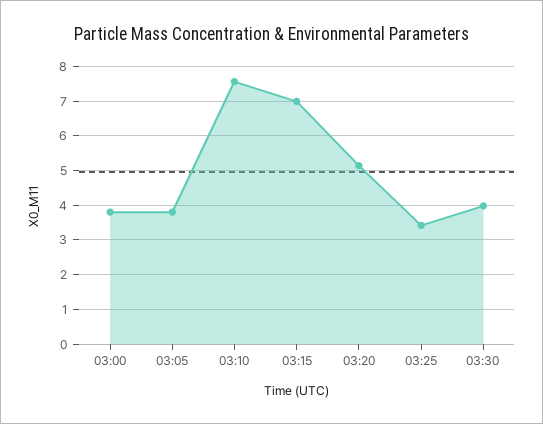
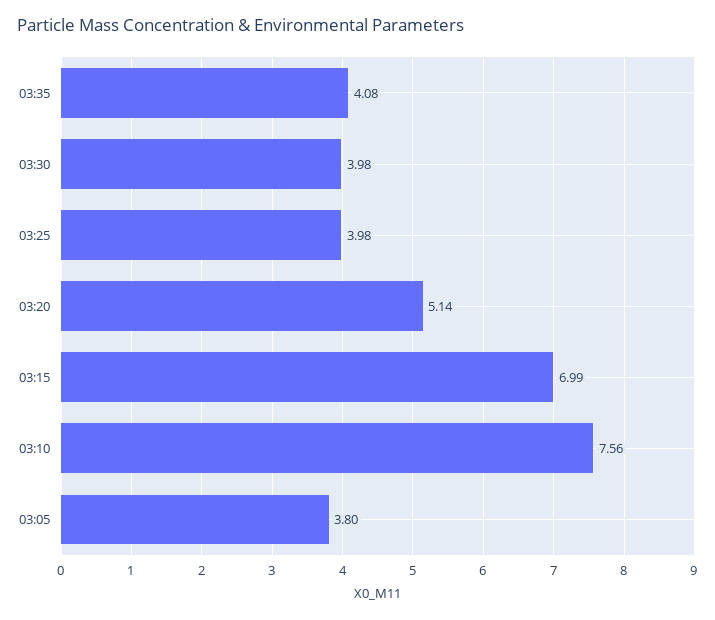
03:00: 3.8 -> none
03:25: 3.4 -> 3.98
03:35: none -> 4.08

